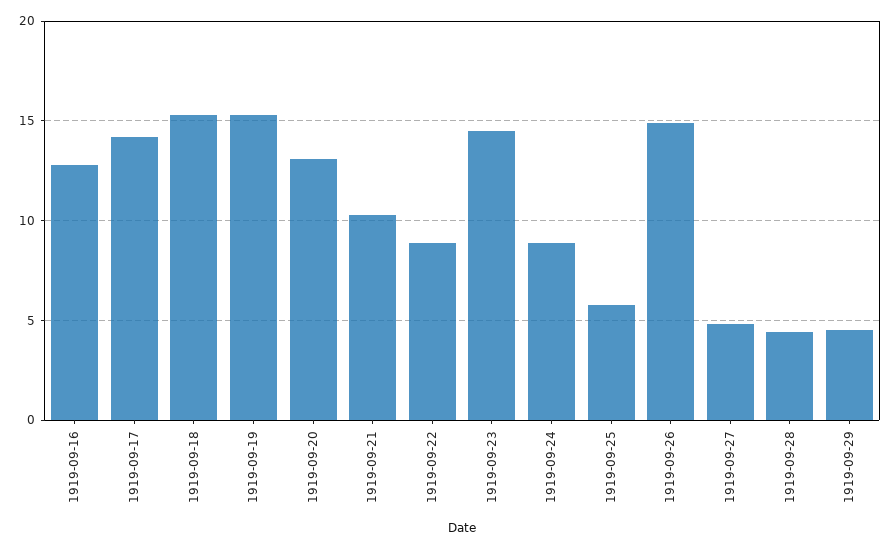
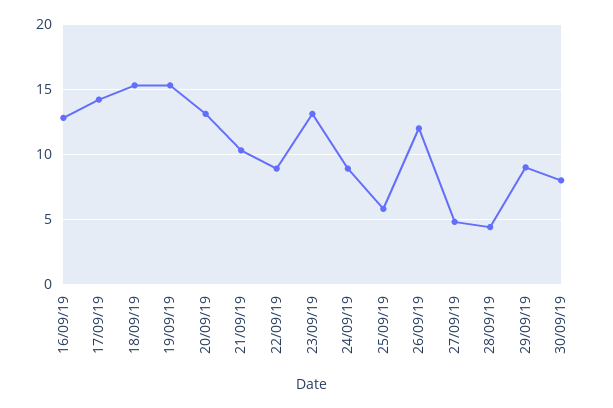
1919-09-23: 14.5 -> 13
1919-09-26: 15 -> 12
1919-09-29: 4.5 -> 9
30/09/19: none -> 8

